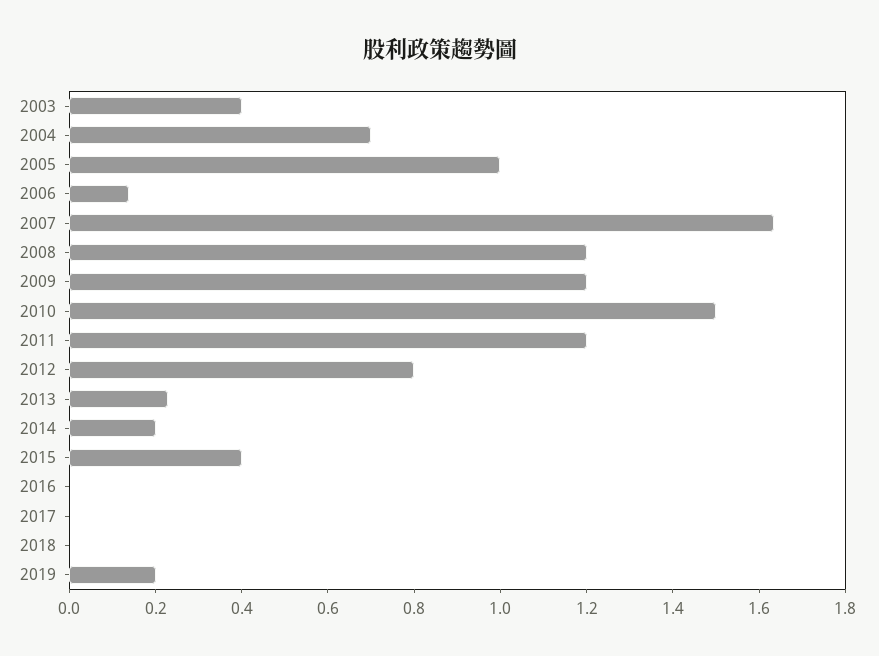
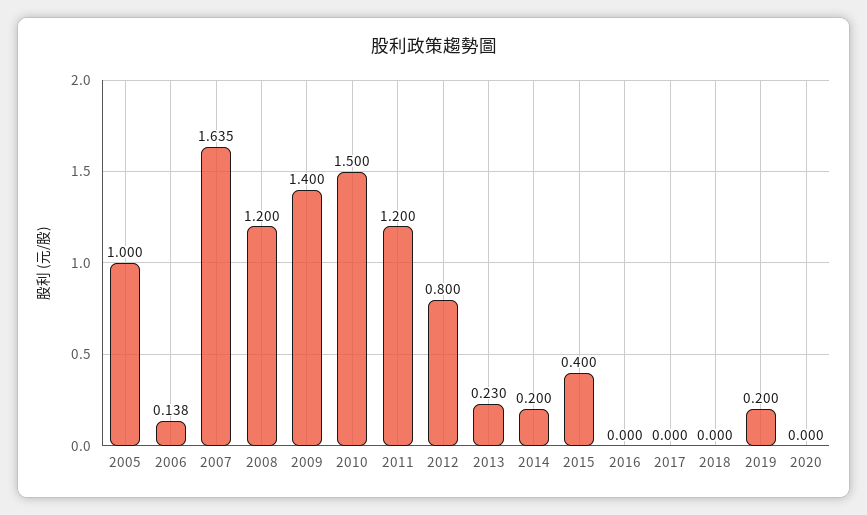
2003: 0.4 -> none
2004: 0.7 -> none
2009: 1.2 -> 1.4
2020: none -> 0

